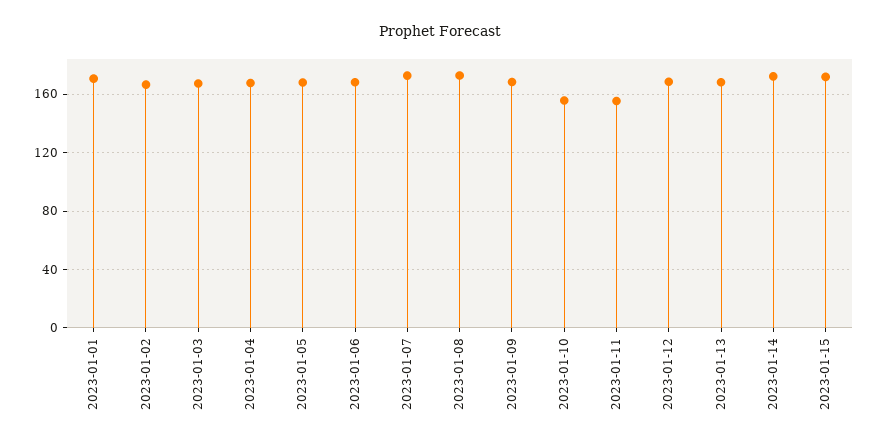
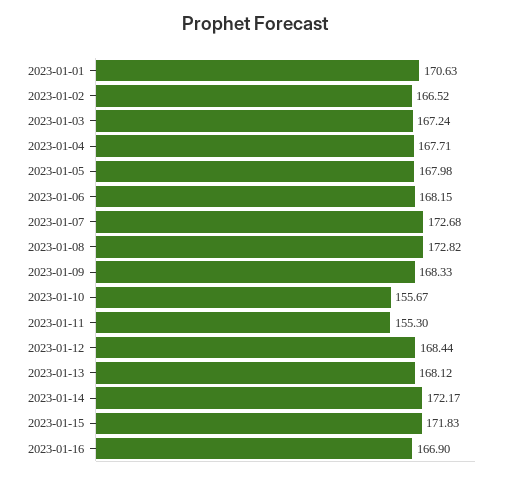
2023-01-16: none -> 166.9

